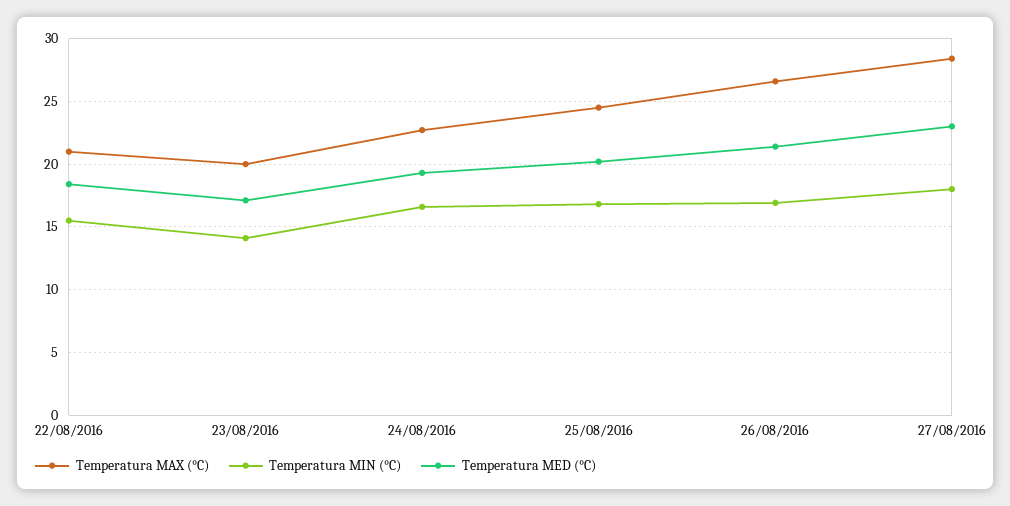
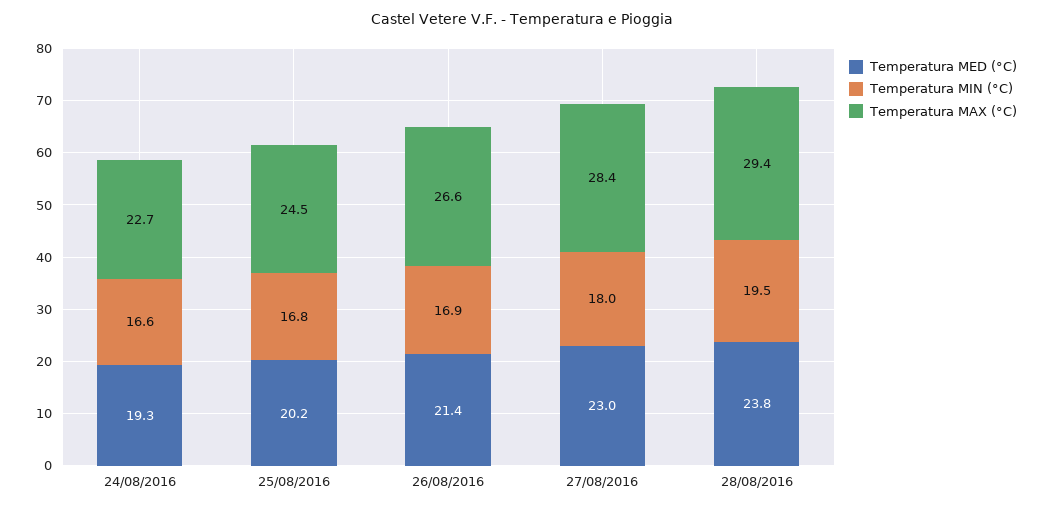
Temperatura MAX (°C), 22/08/2016: 21 -> none
Temperatura MIN (°C), 22/08/2016: 15.5 -> none
Temperatura MED (°C), 22/08/2016: 18.5 -> none
Temperatura MAX (°C), 23/08/2016: 20 -> none
Temperatura MIN (°C), 23/08/2016: 14 -> none
Temperatura MED (°C), 23/08/2016: 17 -> none
Temperatura MED (°C), 28/08/2016: none -> 23.8
Temperatura MIN (°C), 28/08/2016: none -> 19.5
Temperatura MAX (°C), 28/08/2016: none -> 29.4

